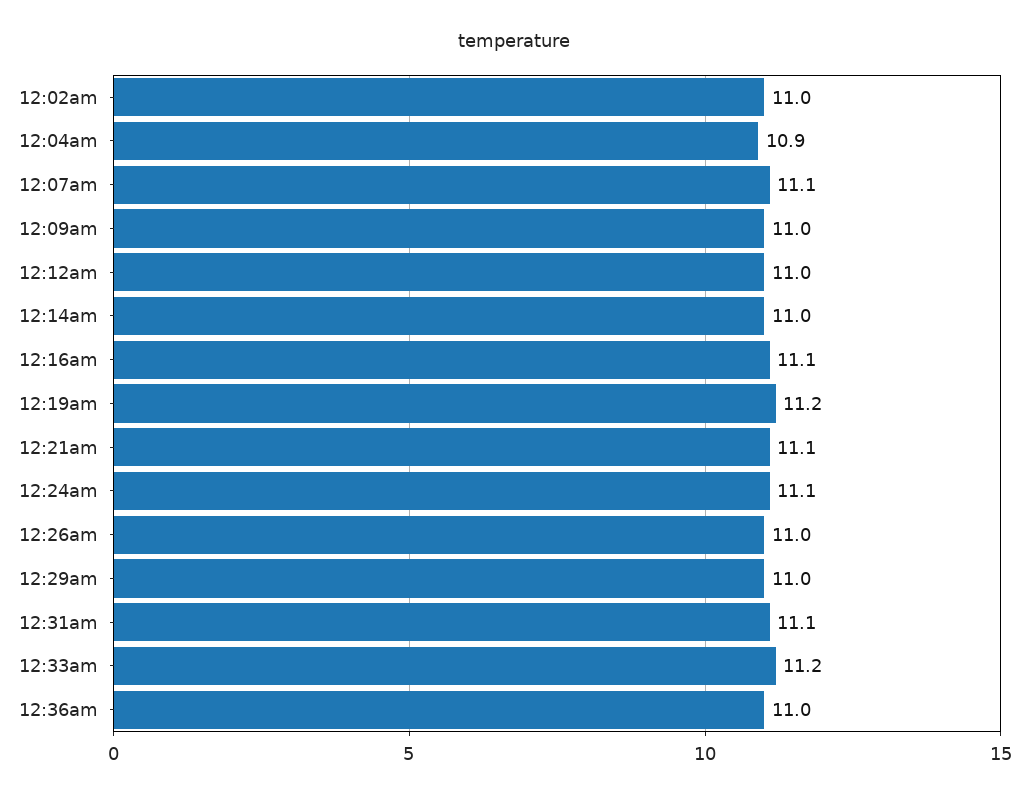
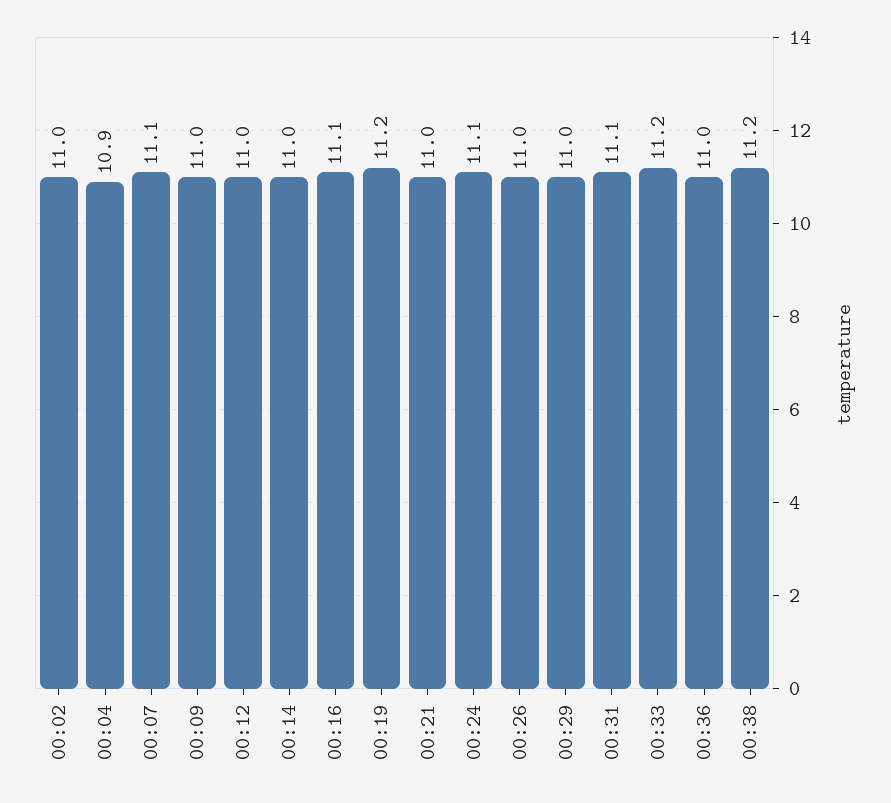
12:21am: 11.1 -> 11
00:38: none -> 11.2

